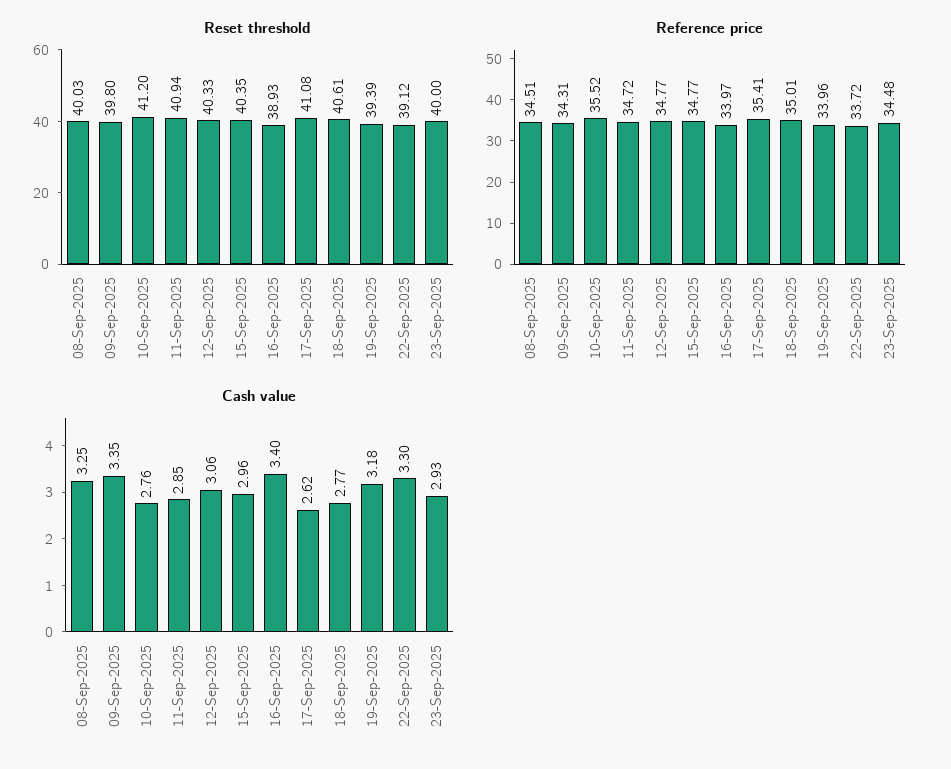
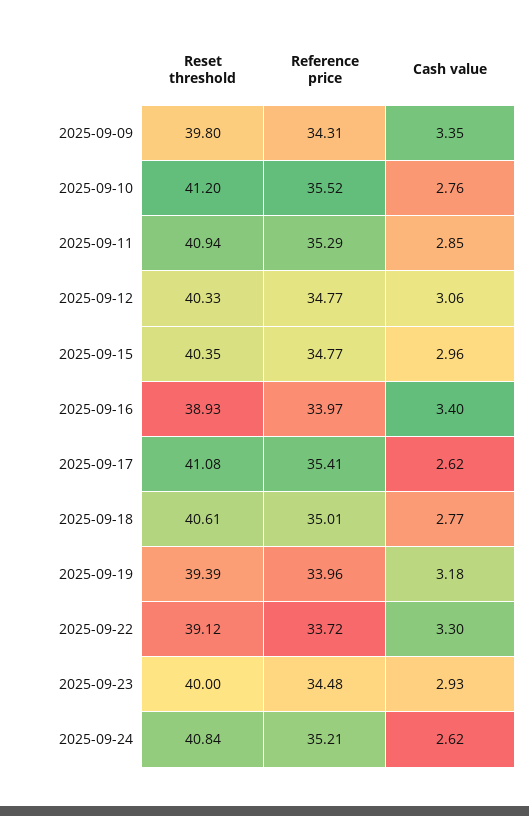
Reset threshold, 08-Sep-2025: 40.03 -> none
Reference price, 08-Sep-2025: 34.51 -> none
Reference price, 11-Sep-2025: 34.72 -> 35.29
Cash value, 08-Sep-2025: 3.25 -> none
Reset threshold, 2025-09-24: none -> 40.84
Reference price, 2025-09-24: none -> 35.21
Cash value, 2025-09-24: none -> 2.62

